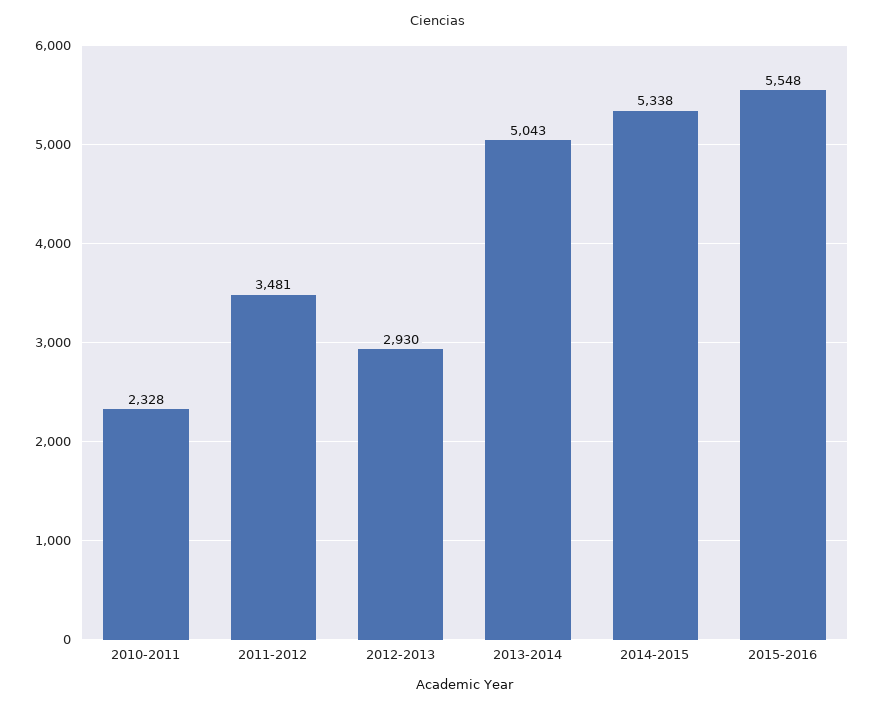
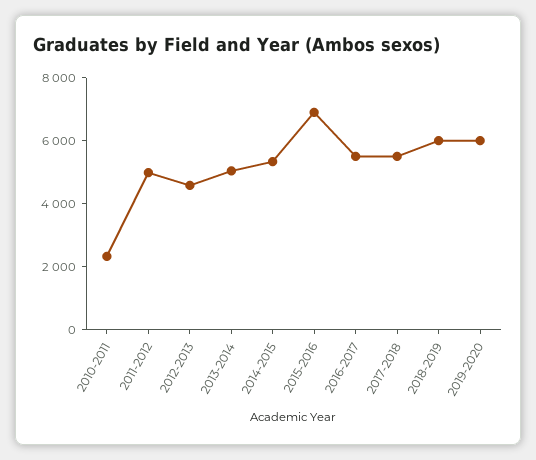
2011-2012: 3481 -> 5000
2012-2013: 2930 -> 4500
2015-2016: 5548 -> 7000
2016-2017: none -> 5500
2017-2018: none -> 5500
2018-2019: none -> 6000
2019-2020: none -> 6000

